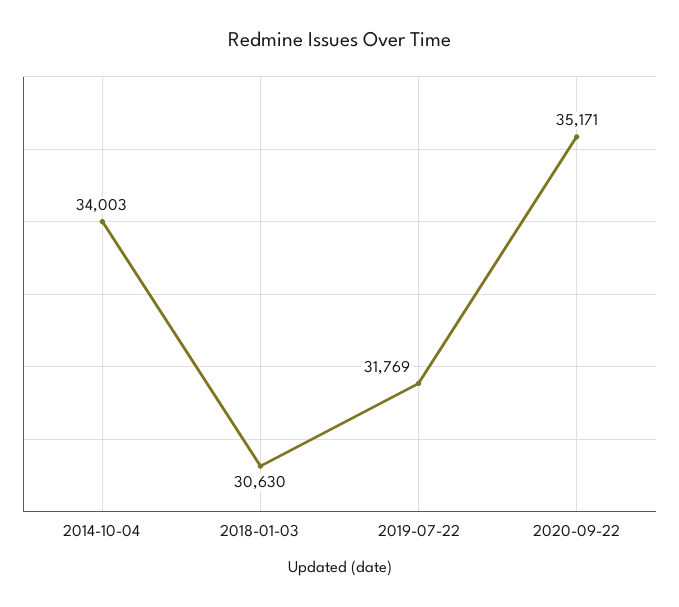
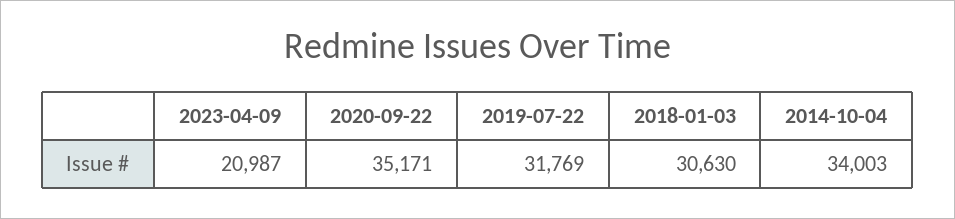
2023-04-09: none -> 20987

